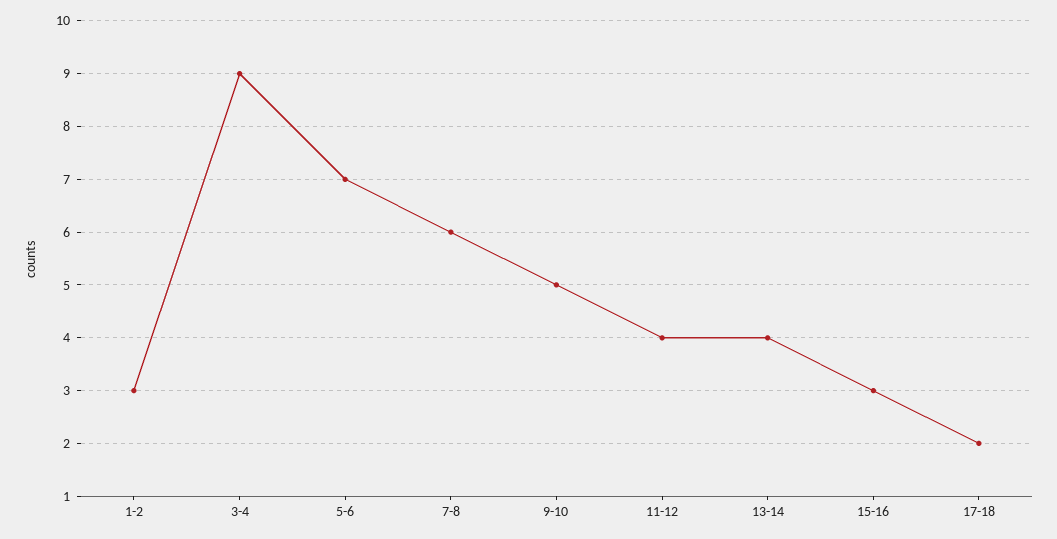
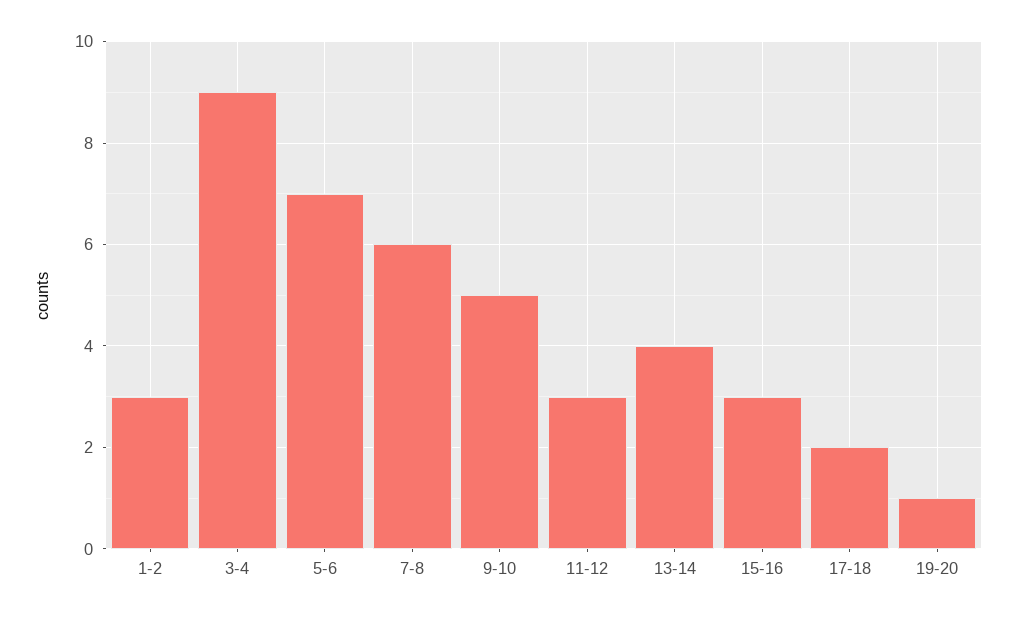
11-12: 4 -> 3
19-20: none -> 1

